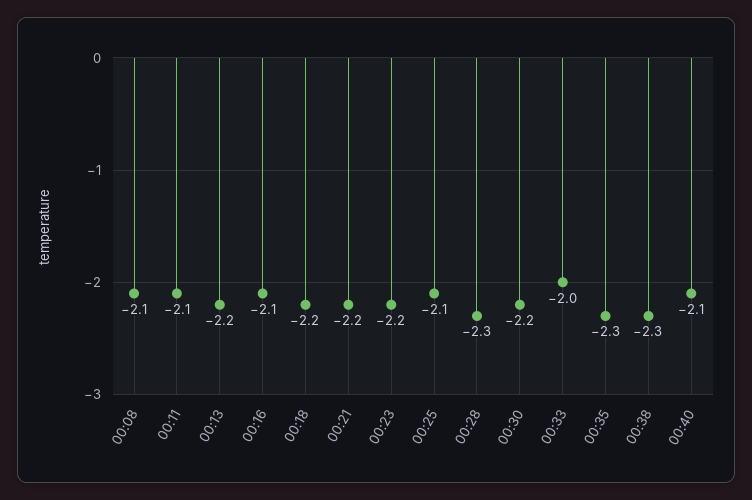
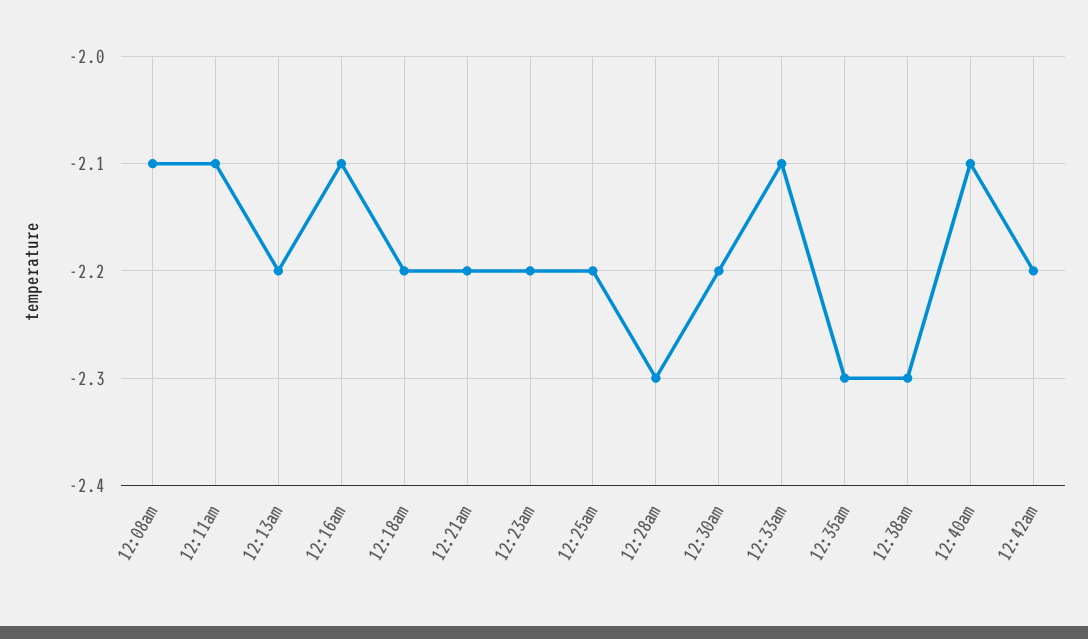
00:25: -2.1 -> -2.2
00:33: -2 -> -2.1
12:42am: none -> -2.2

